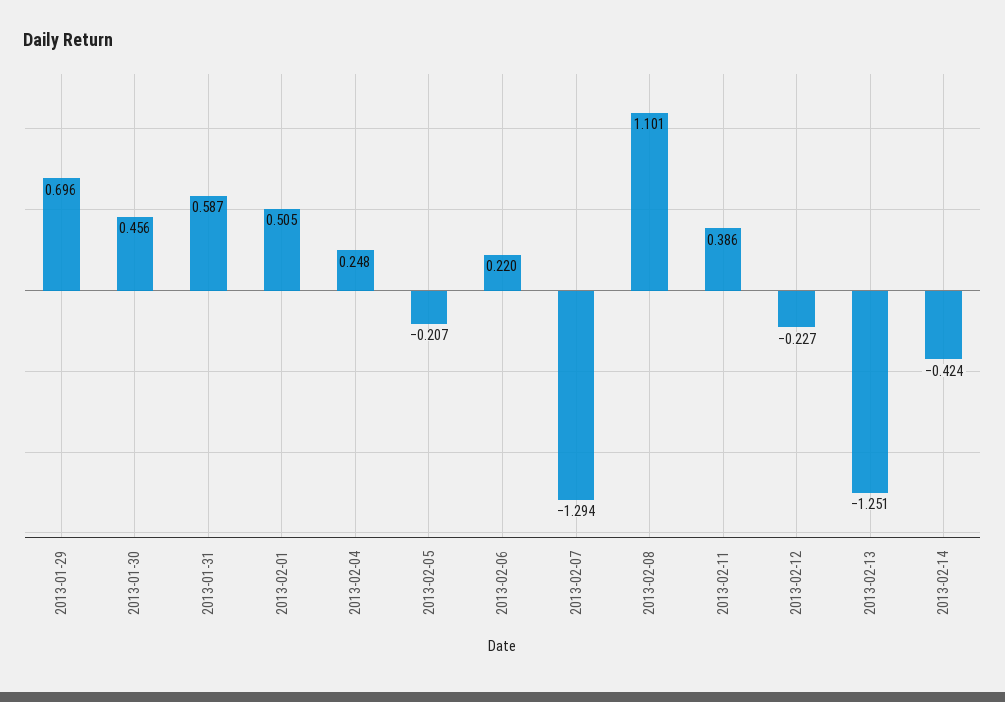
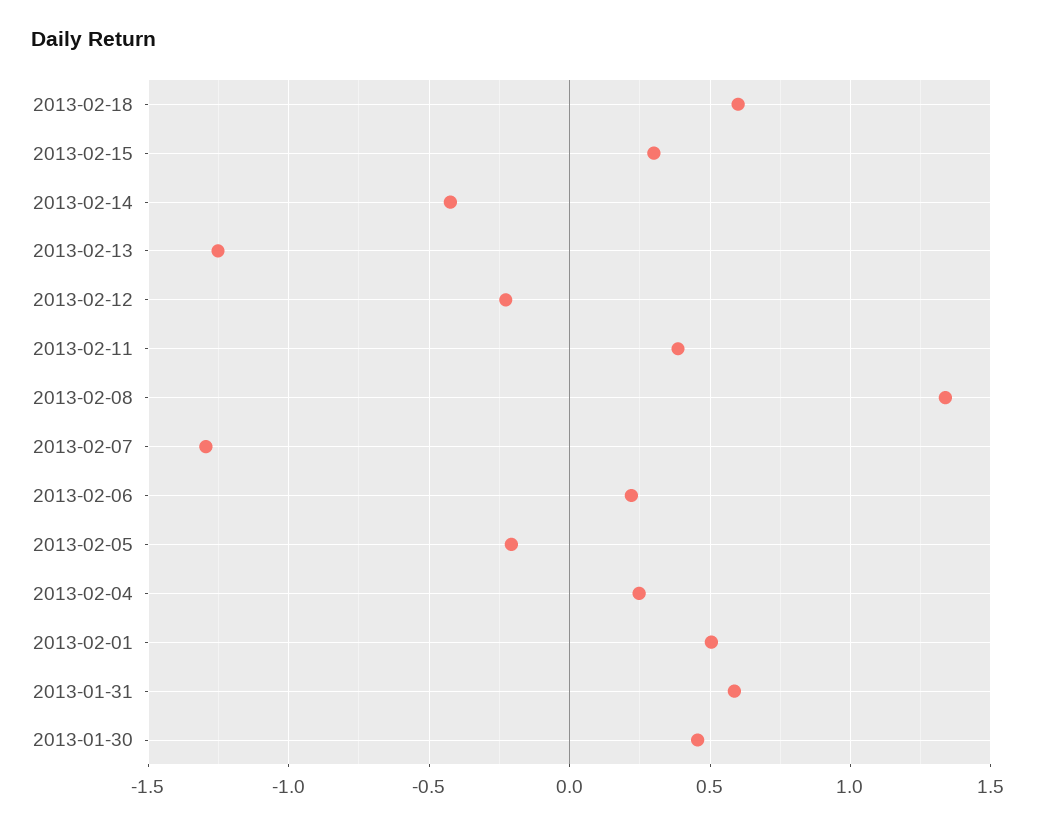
2013-01-29: 0.696 -> none
2013-02-08: 1.101 -> 1.35
2013-02-18: none -> 0.6
2013-02-15: none -> 0.3

